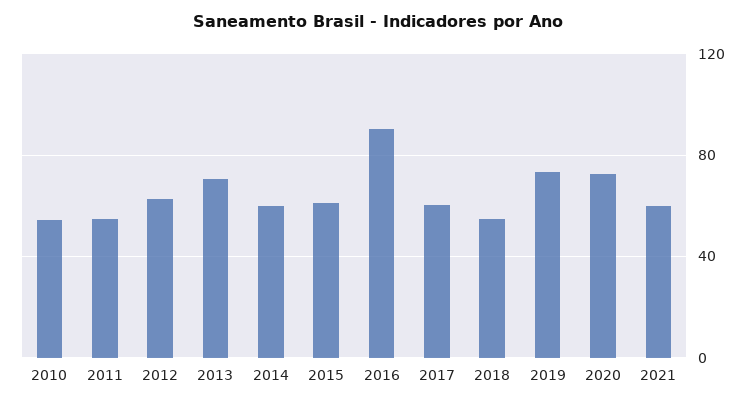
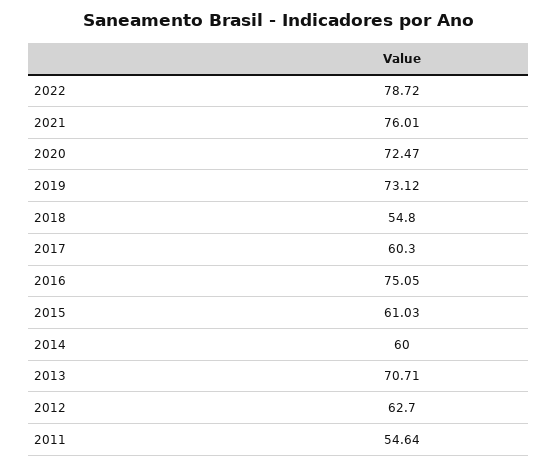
2010: 55 -> none
2016: 90 -> 75.05
2021: 60 -> 76.01
2022: none -> 78.72

